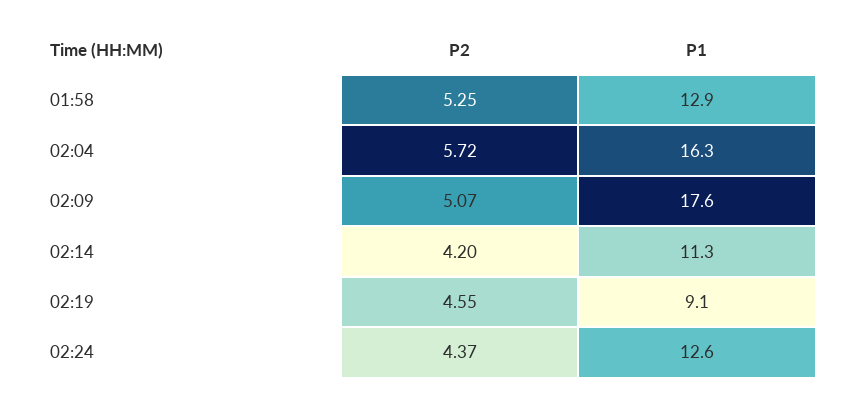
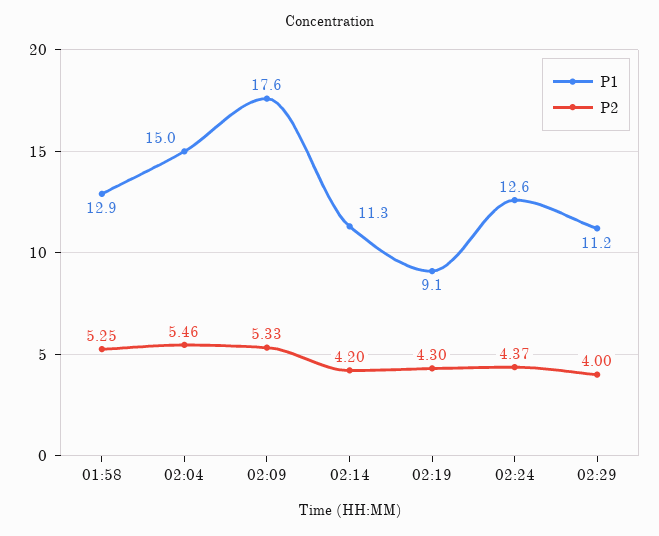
P2, 02:04: 5.72 -> 5.46
P1, 02:04: 16.3 -> 15
P2, 02:09: 5.07 -> 5.33
P2, 02:19: 4.55 -> 4.3
P1, 02:29: none -> 11.2
P2, 02:29: none -> 4

